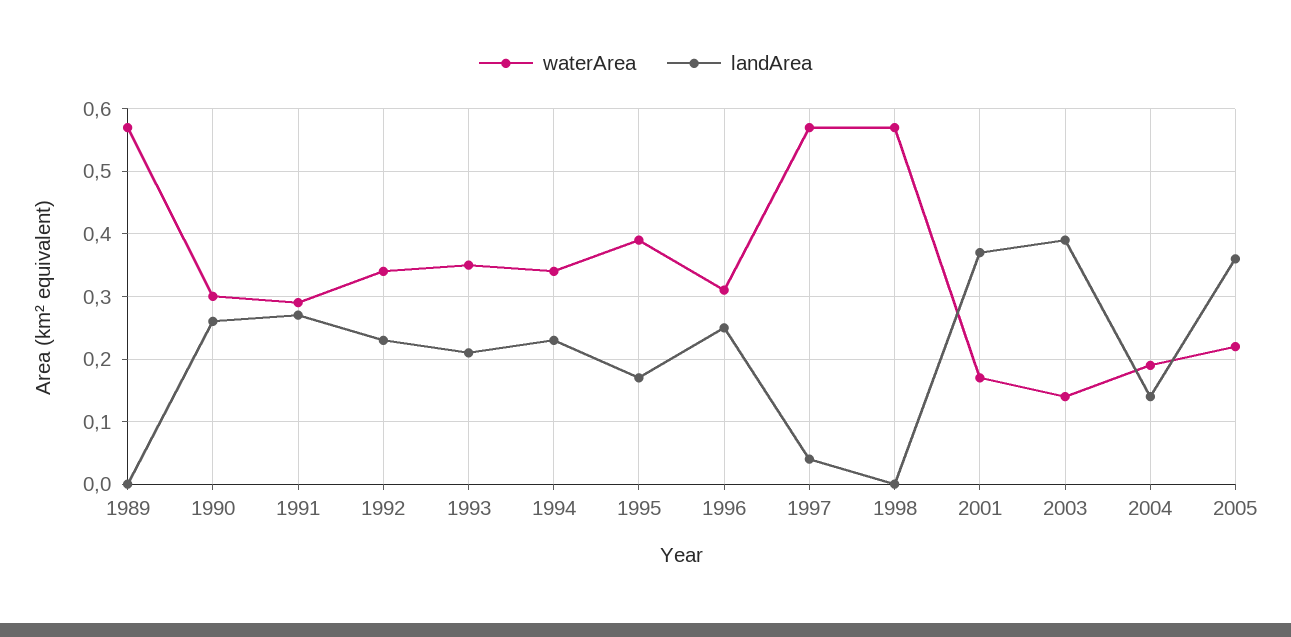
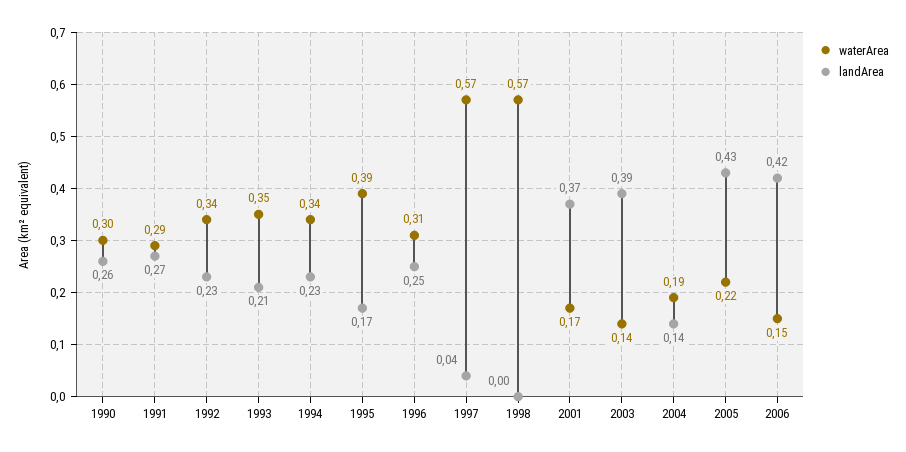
waterArea, 1989: 0.57 -> none
landArea, 1989: 0 -> none
landArea, 2005: 0.36 -> 0.43
waterArea, 2006: none -> 0.15
landArea, 2006: none -> 0.42

